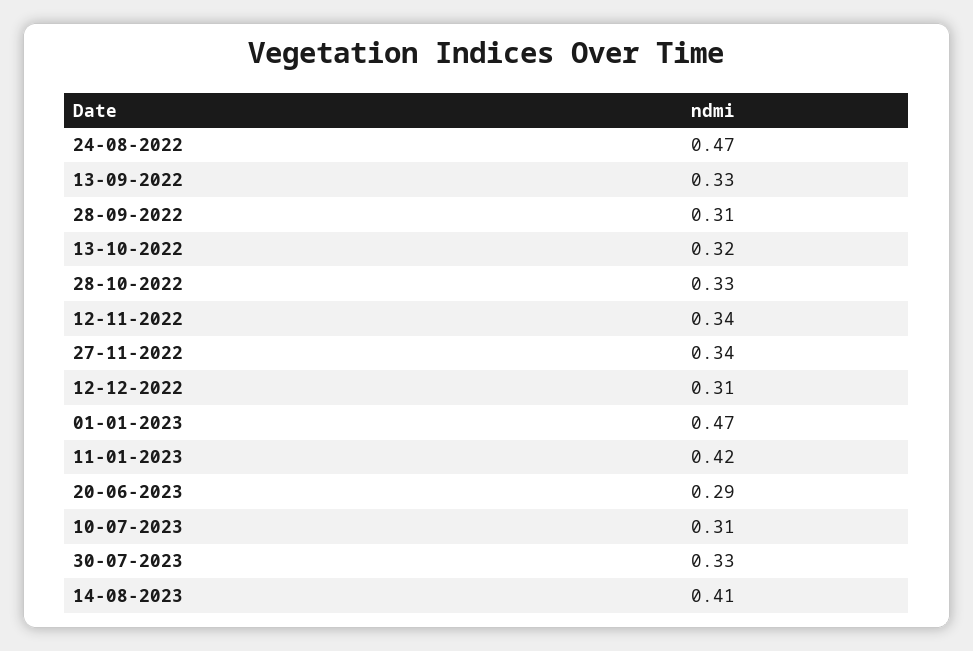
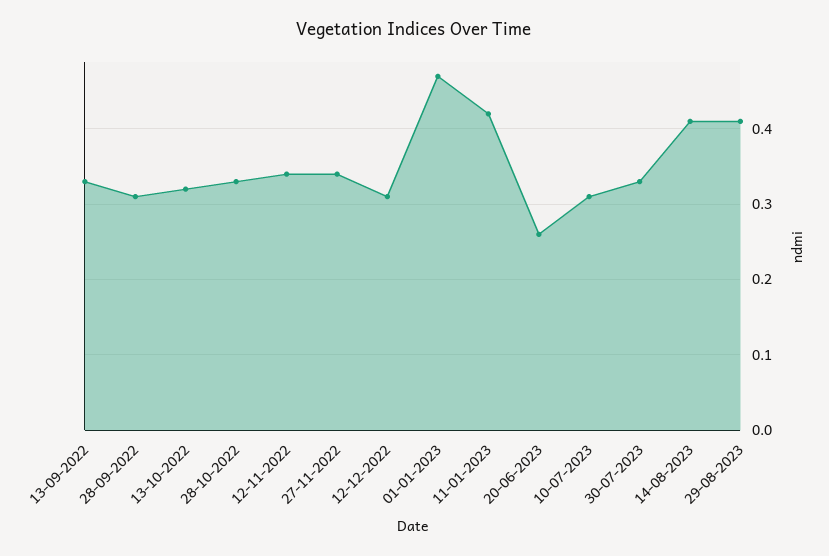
24-08-2022: 0.47 -> none
20-06-2023: 0.29 -> 0.26
29-08-2023: none -> 0.41

